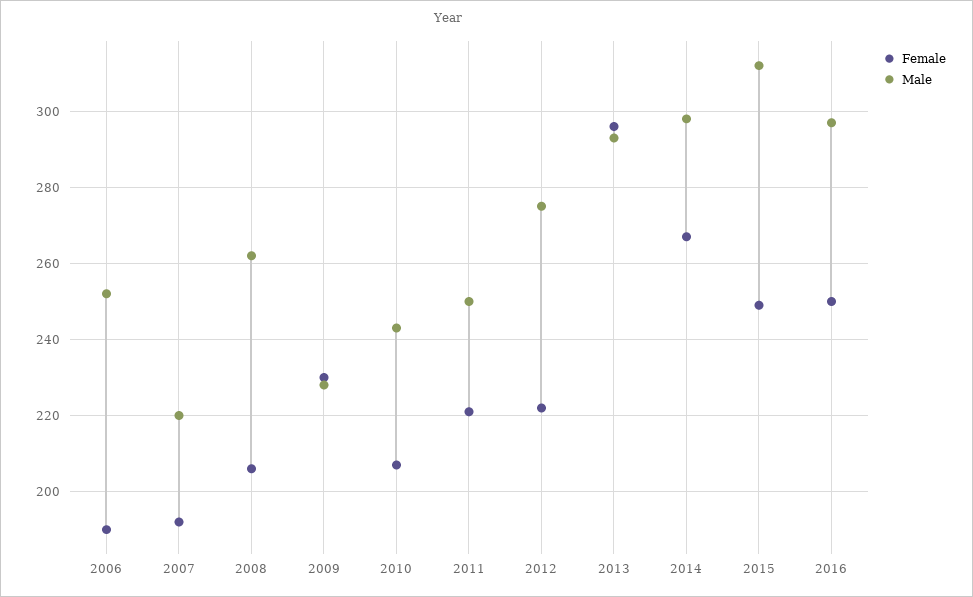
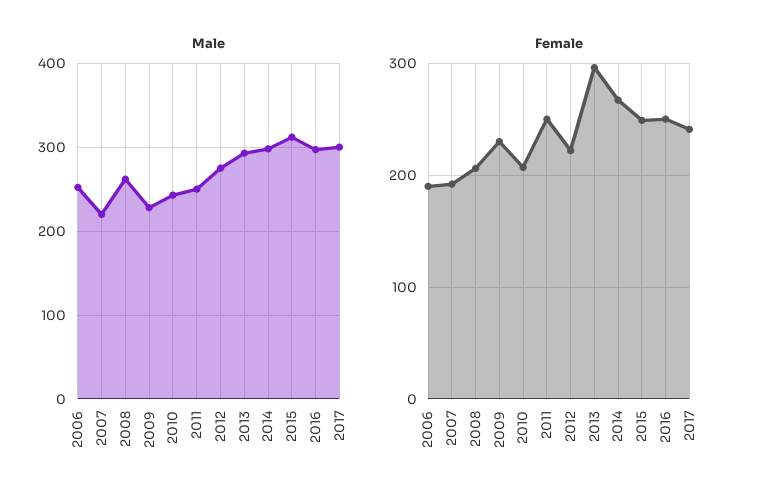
Female, 2011: 220 -> 250
Male, 2017: none -> 300
Female, 2017: none -> 240

